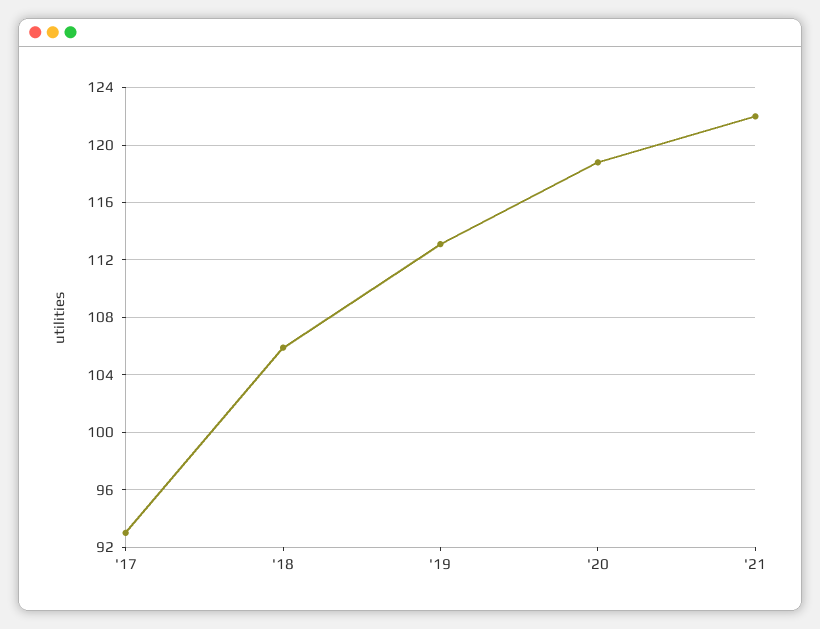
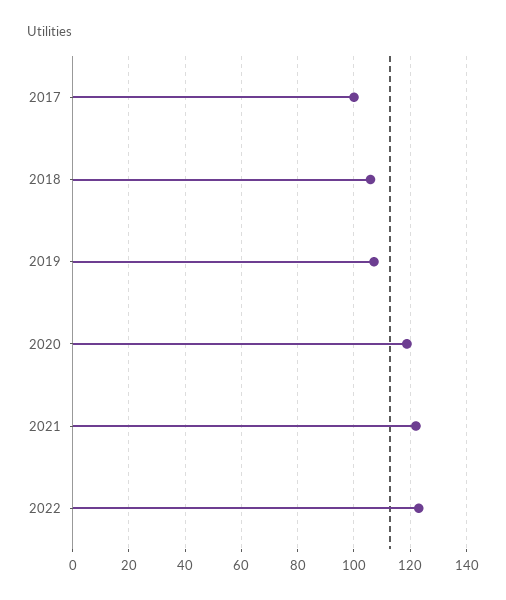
'17: 93 -> 100
'19: 113 -> 107.5
2022: none -> 122.5

